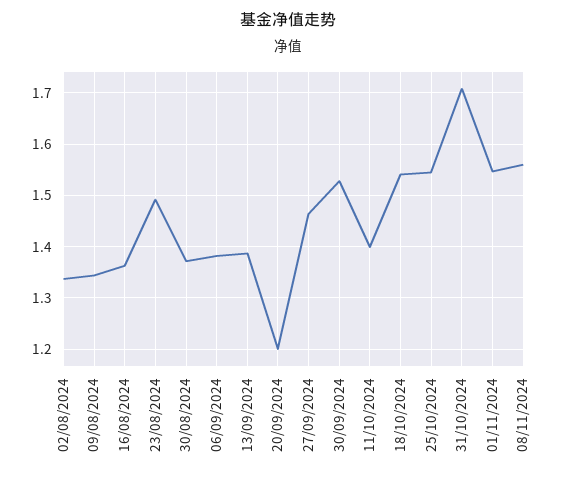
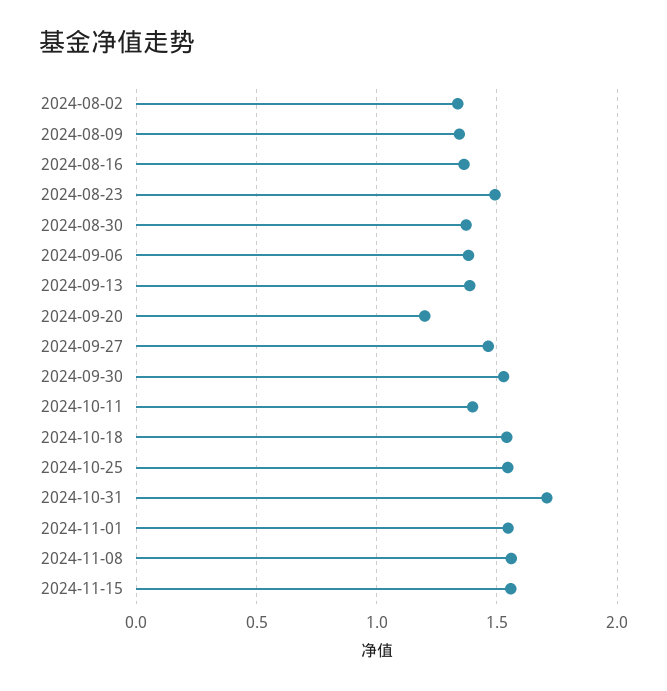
2024-11-15: none -> 1.55

